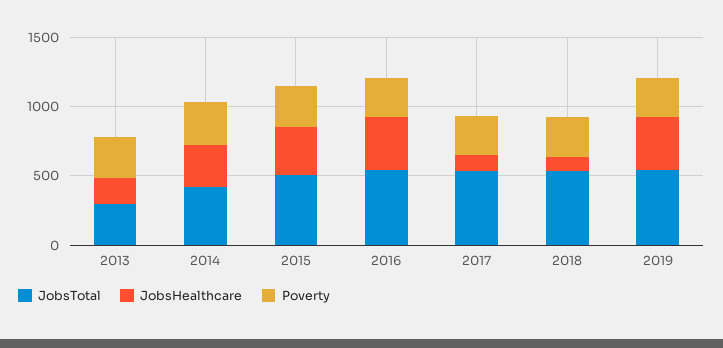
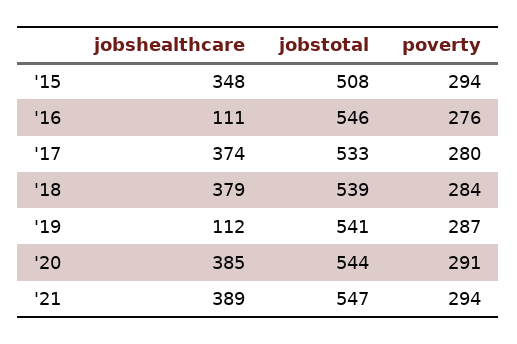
JobsTotal, 2013: 300 -> none
JobsHealthcare, 2013: 200 -> none
Poverty, 2013: 300 -> none
JobsTotal, 2014: 400 -> none
JobsHealthcare, 2014: 300 -> none
Poverty, 2014: 300 -> none
JobsHealthcare, 2016: 400 -> 111
JobsHealthcare, 2017: 100 -> 374
JobsHealthcare, 2018: 100 -> 379
JobsHealthcare, 2019: 400 -> 112
JobsHealthcare, '20: none -> 385
JobsTotal, '20: none -> 544
Poverty, '20: none -> 291
JobsHealthcare, '21: none -> 389
JobsTotal, '21: none -> 547
Poverty, '21: none -> 294

